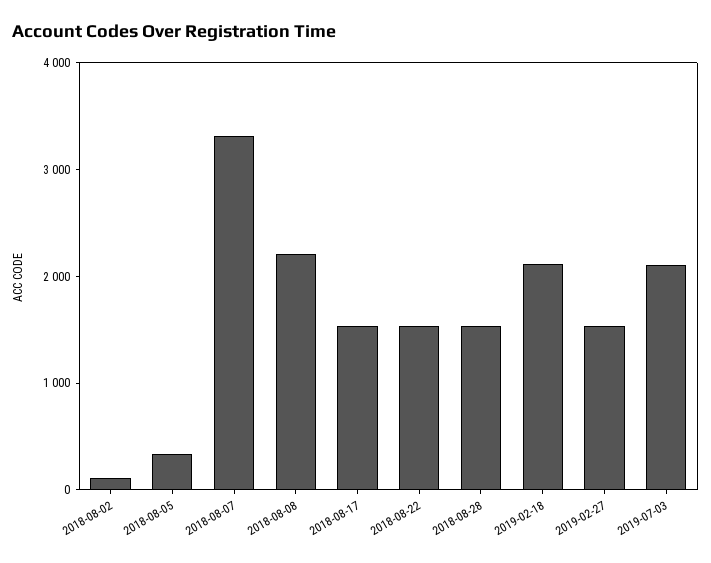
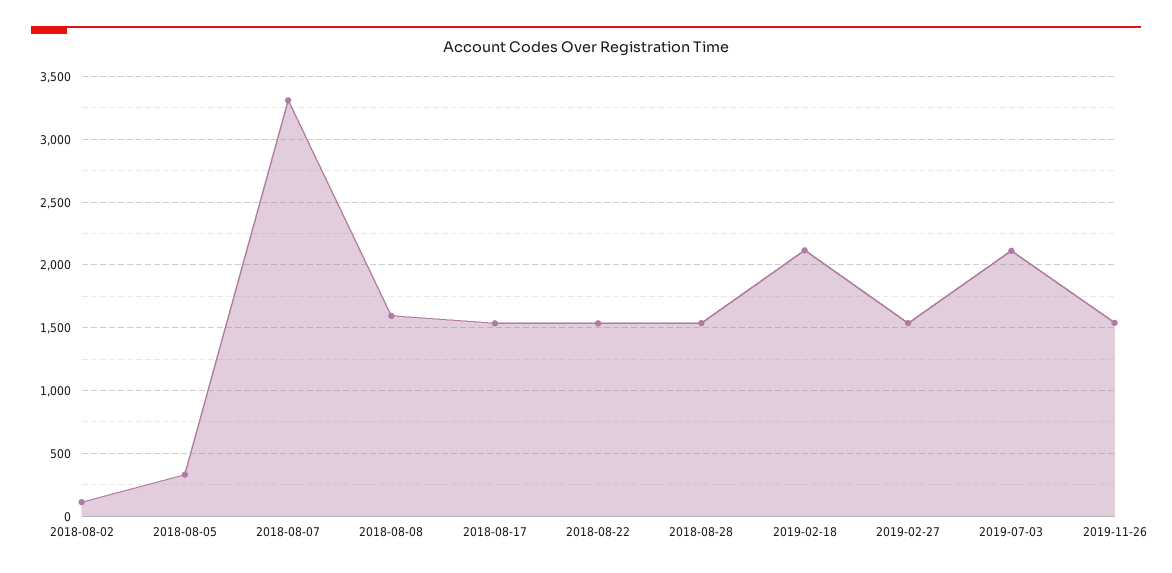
2018-08-08: 2200 -> 1600
2019-11-26: none -> 1550

